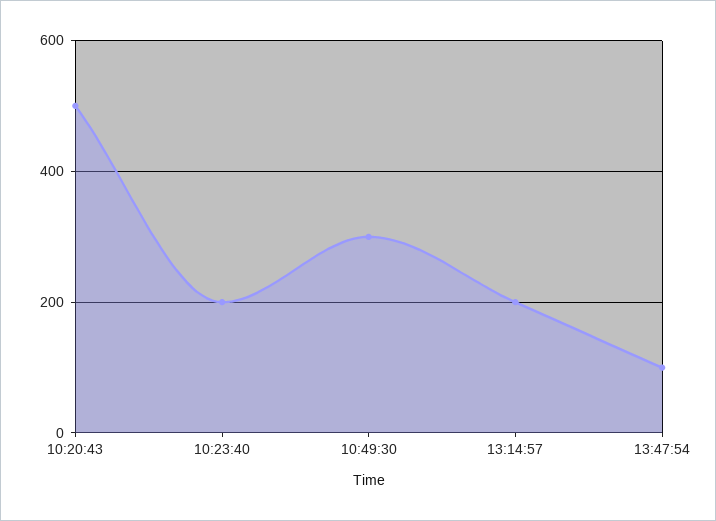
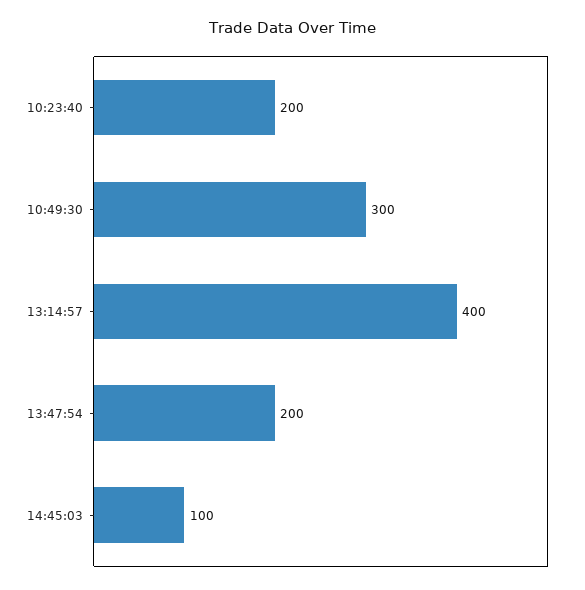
10:20:43: 500 -> none
13:14:57: 200 -> 400
13:47:54: 100 -> 200
14:45:03: none -> 100

